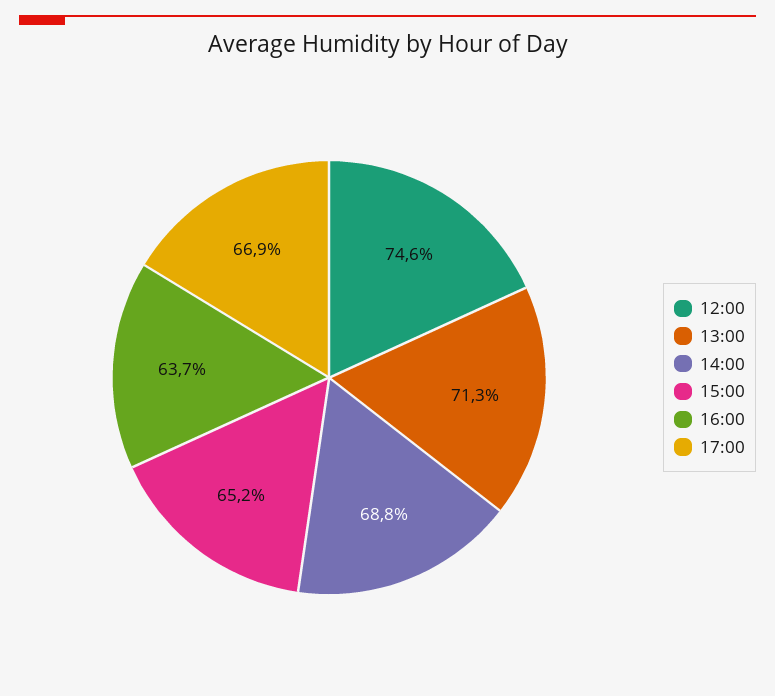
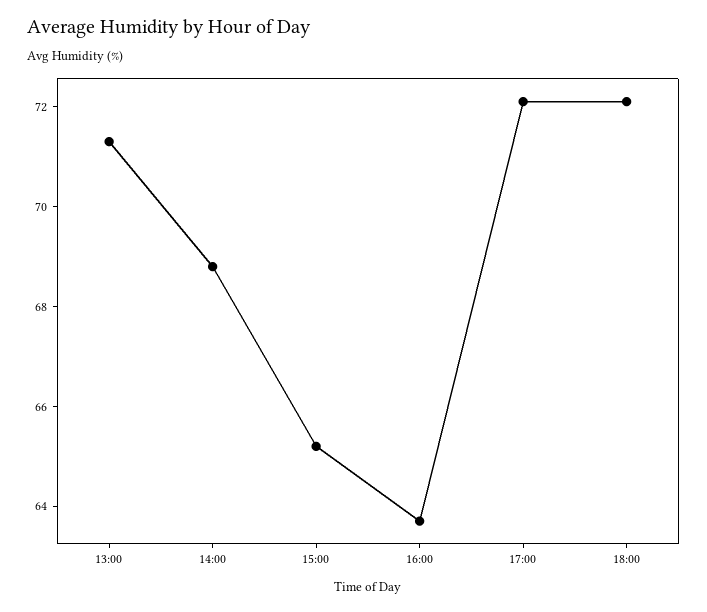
12:00: 74.6 -> none
17:00: 66.9 -> 72
18:00: none -> 72

